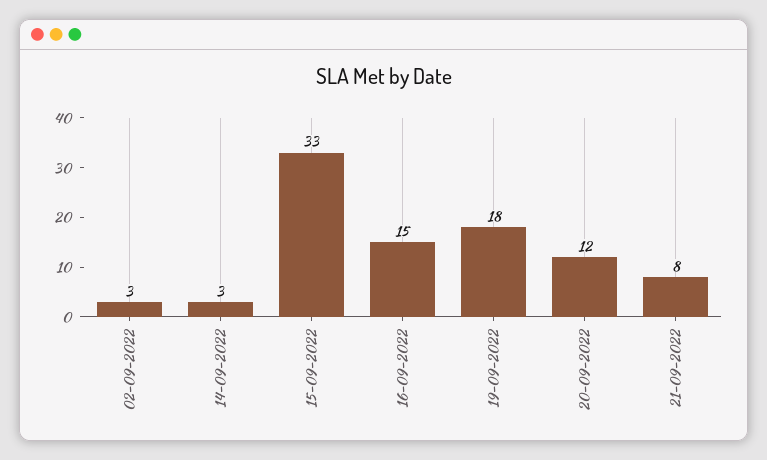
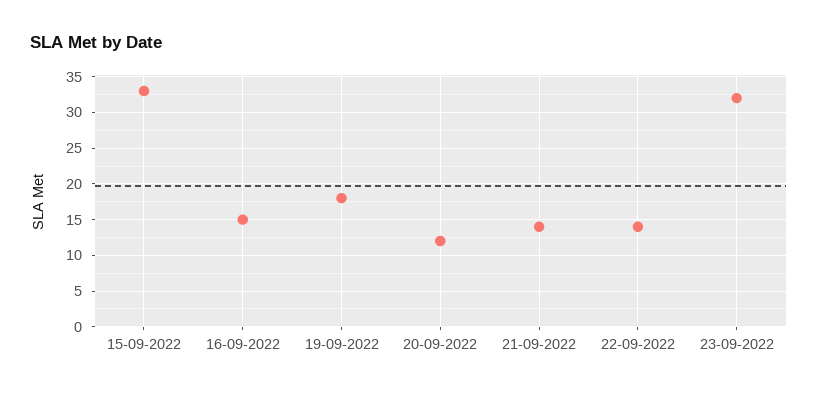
02-09-2022: 3 -> none
14-09-2022: 3 -> none
21-09-2022: 8 -> 14
22-09-2022: none -> 14
23-09-2022: none -> 32

